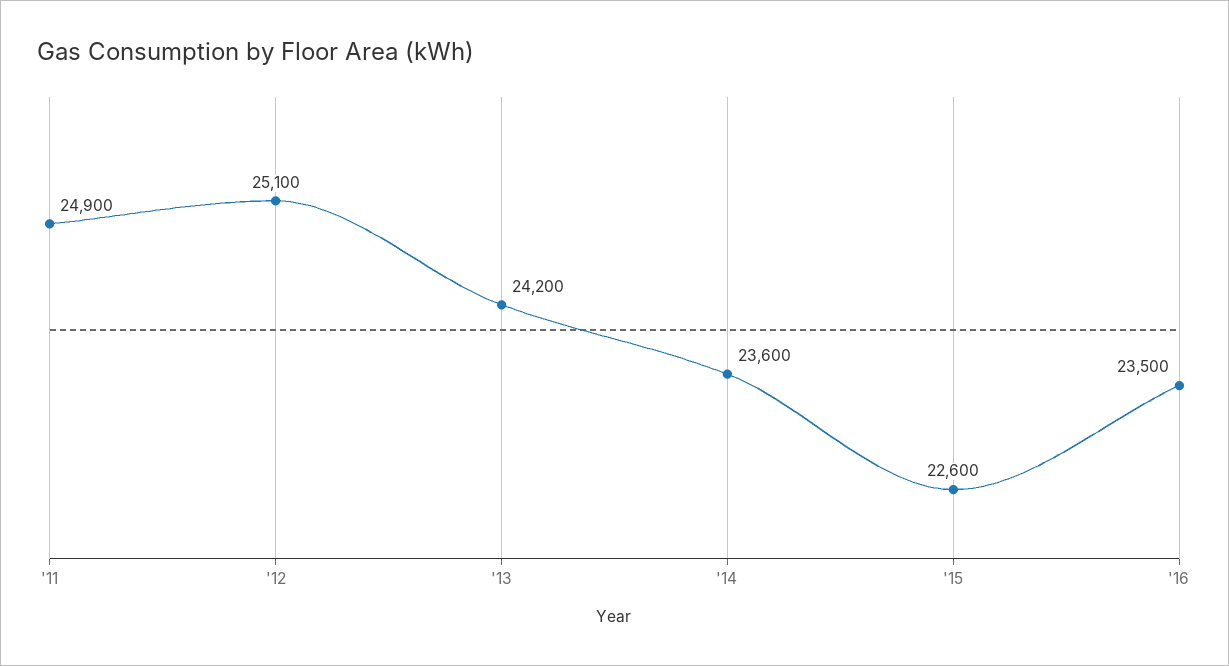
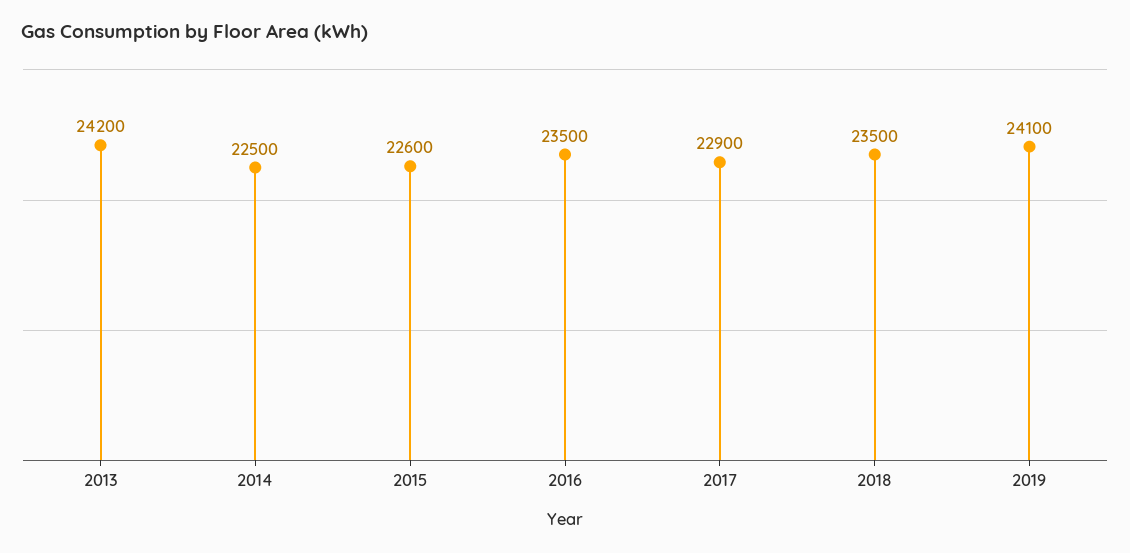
'11: 24900 -> none
'12: 25100 -> none
'14: 23600 -> 22500
2017: none -> 22900
2018: none -> 23500
2019: none -> 24100

